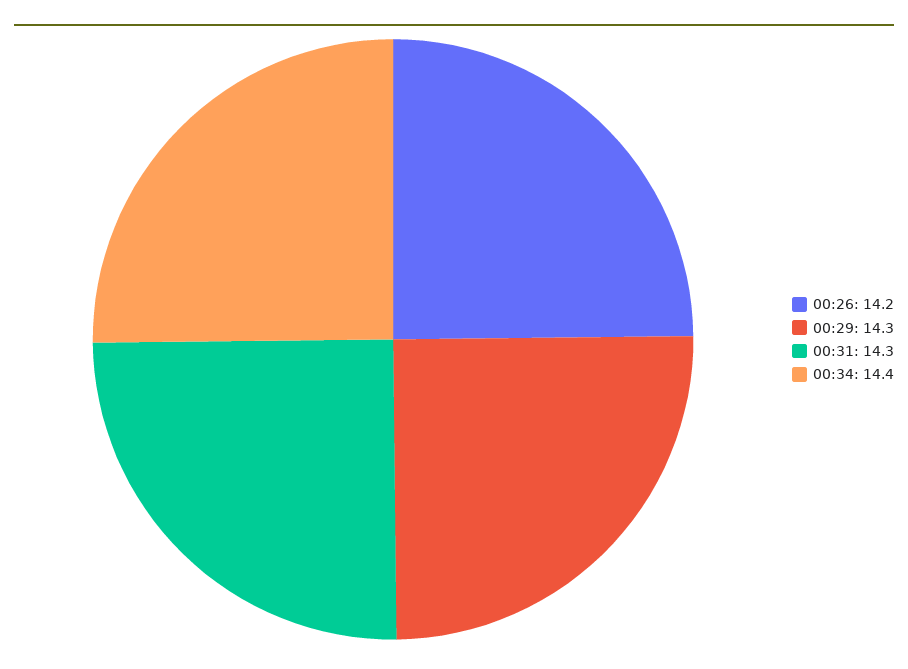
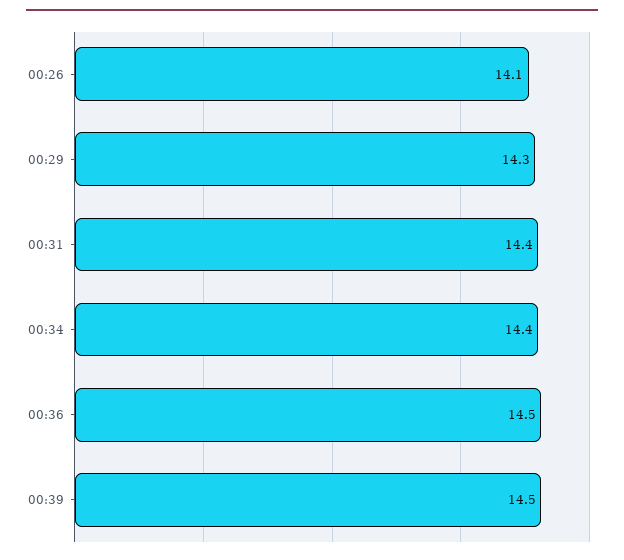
00:26: 14.2 -> 14.1
00:31: 14.3 -> 14.4
00:36: none -> 14.5
00:39: none -> 14.5

